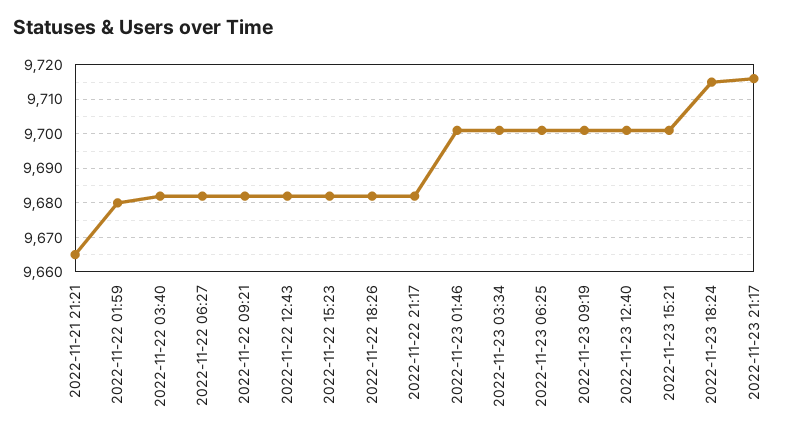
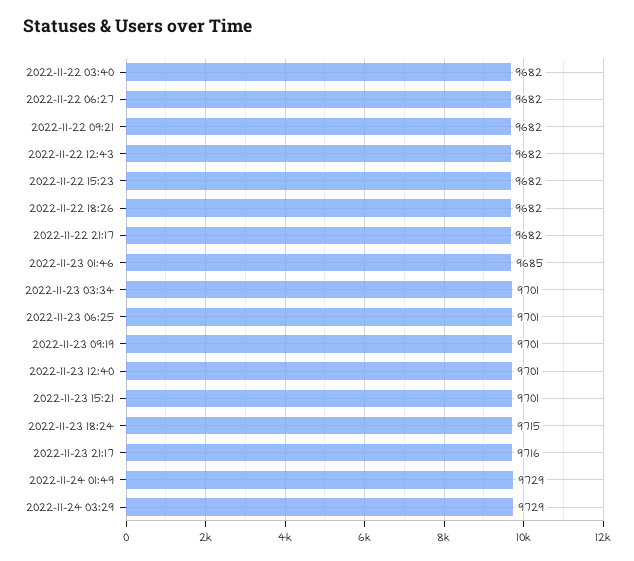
2022-11-21 21:21: 9665 -> none
2022-11-22 01:59: 9680 -> none
2022-11-23 01:46: 9700 -> 9685
2022-11-24 01:49: none -> 9729
2022-11-24 03:29: none -> 9729

